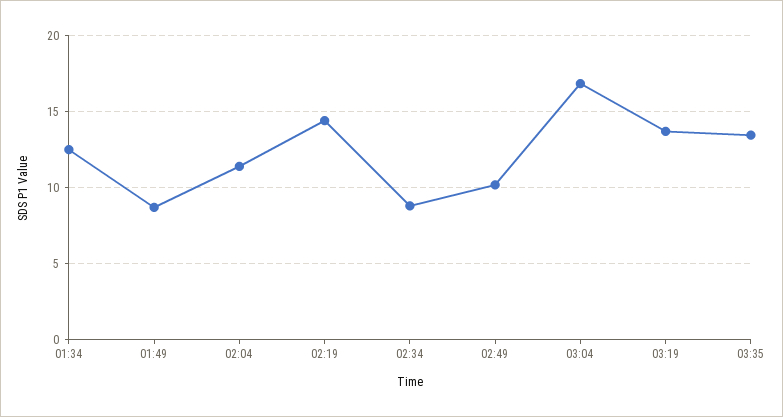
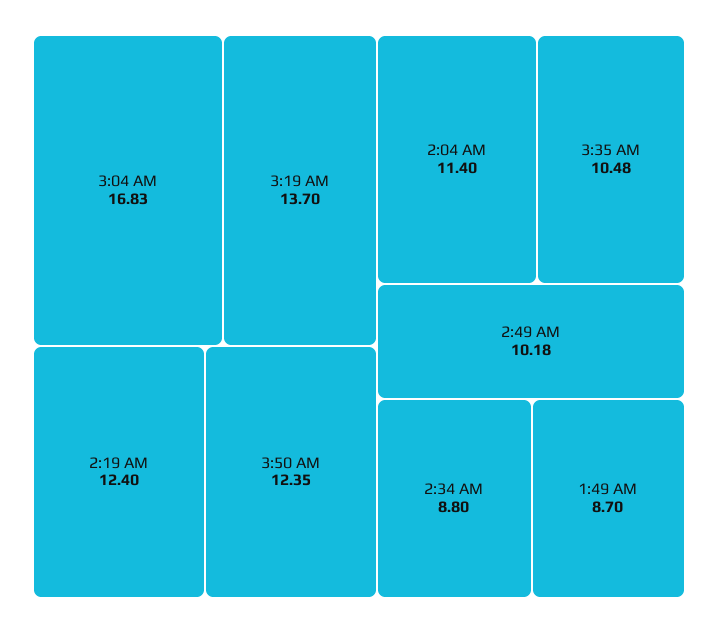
01:34: 12.5 -> none
02:19: 14.5 -> 12.4
03:35: 13.5 -> 10.48
3:50 AM: none -> 12.35

